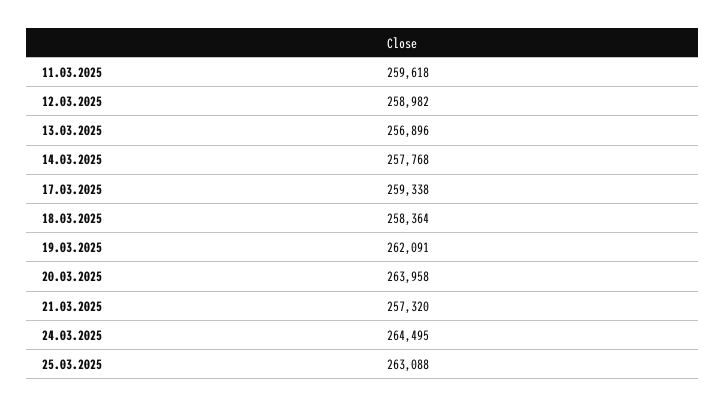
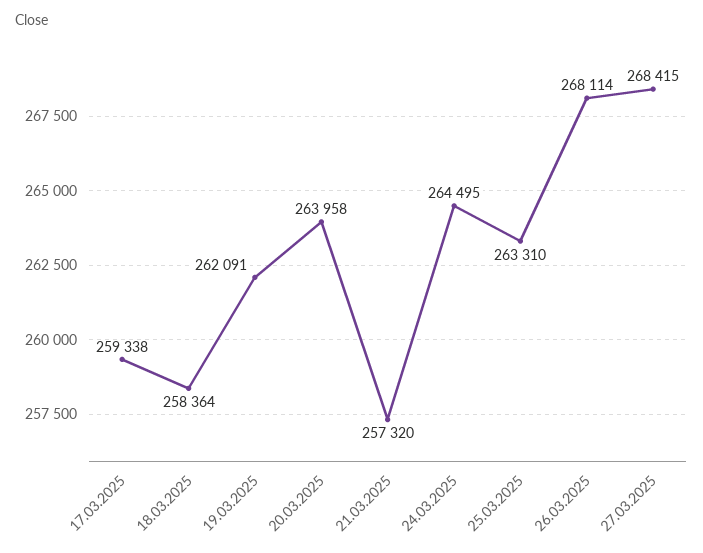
11.03.2025: 259618 -> none
12.03.2025: 258982 -> none
13.03.2025: 256896 -> none
14.03.2025: 257768 -> none
25.03.2025: 263088 -> 263310
26.03.2025: none -> 268114
27.03.2025: none -> 268415

